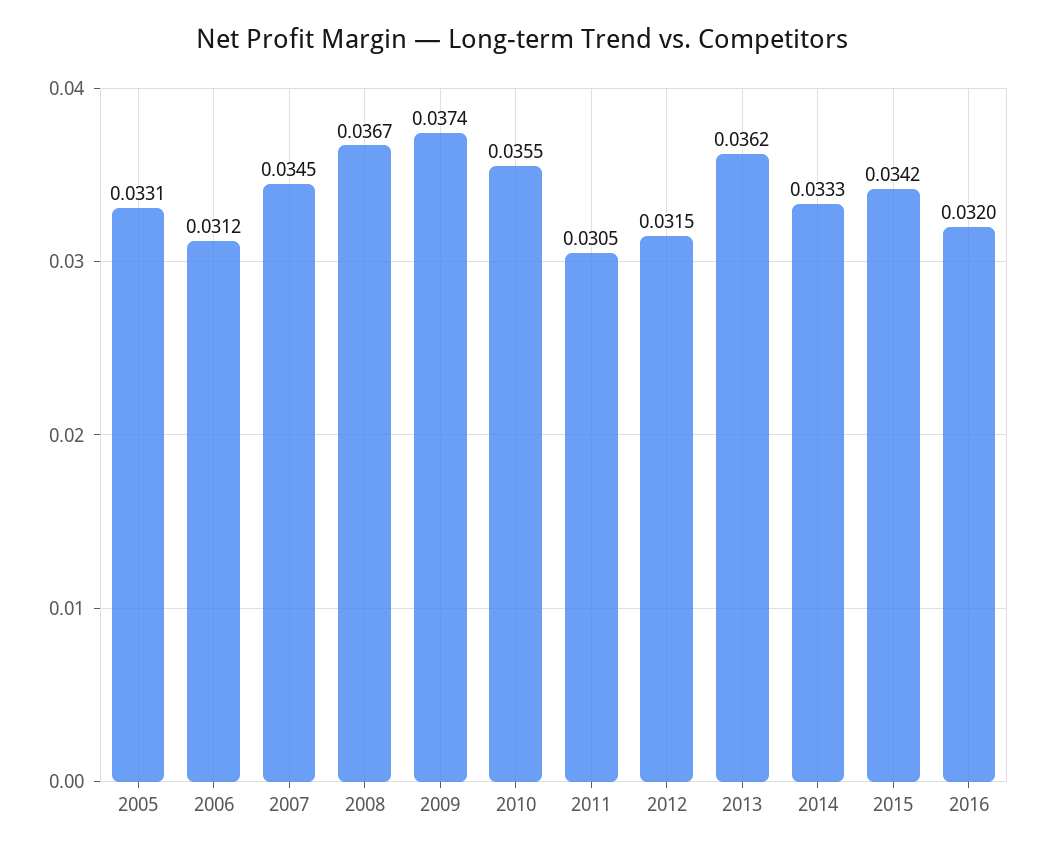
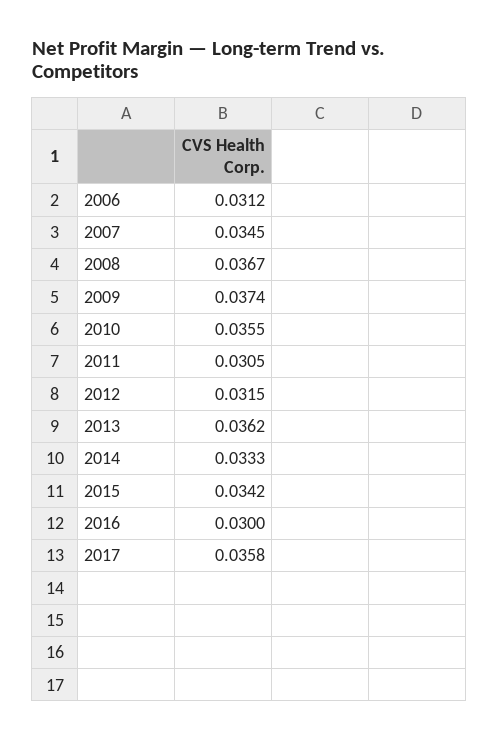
2005: 0.0331 -> none
2016: 0.032 -> 0.03
2017: none -> 0.0358

